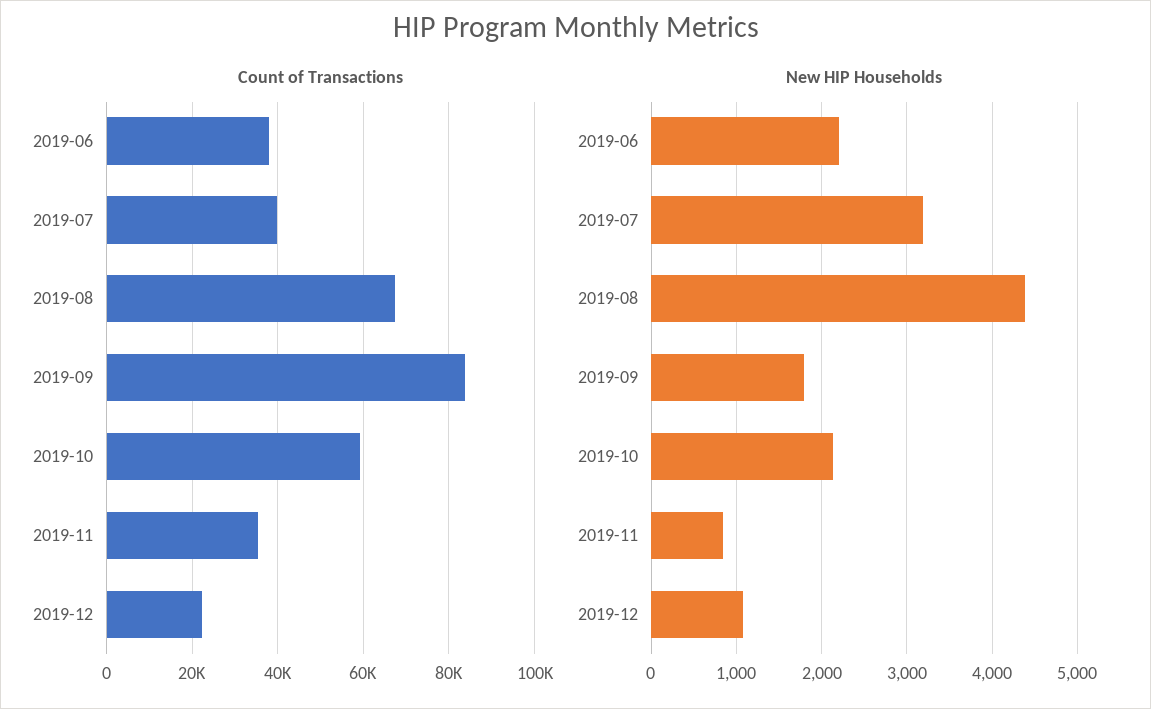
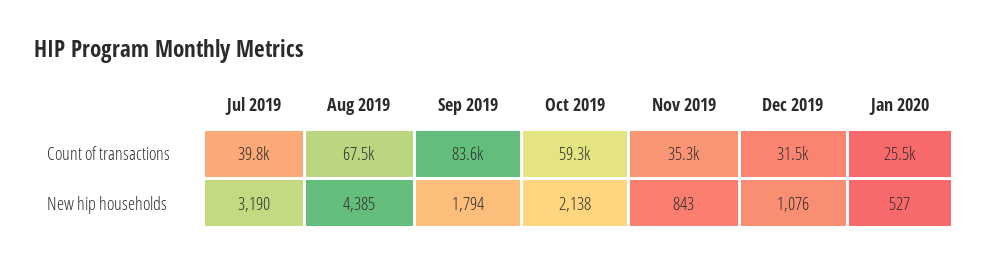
Count of Transactions, 2019-06: 38000 -> none
Count of Transactions, 2019-12: 22000 -> 31500
New HIP Households, 2019-06: 2200 -> none
Count of Transactions, Jan 2020: none -> 25500
New HIP Households, Jan 2020: none -> 527

